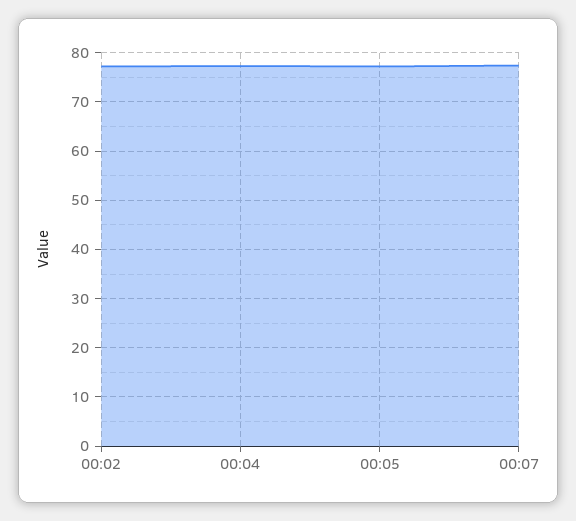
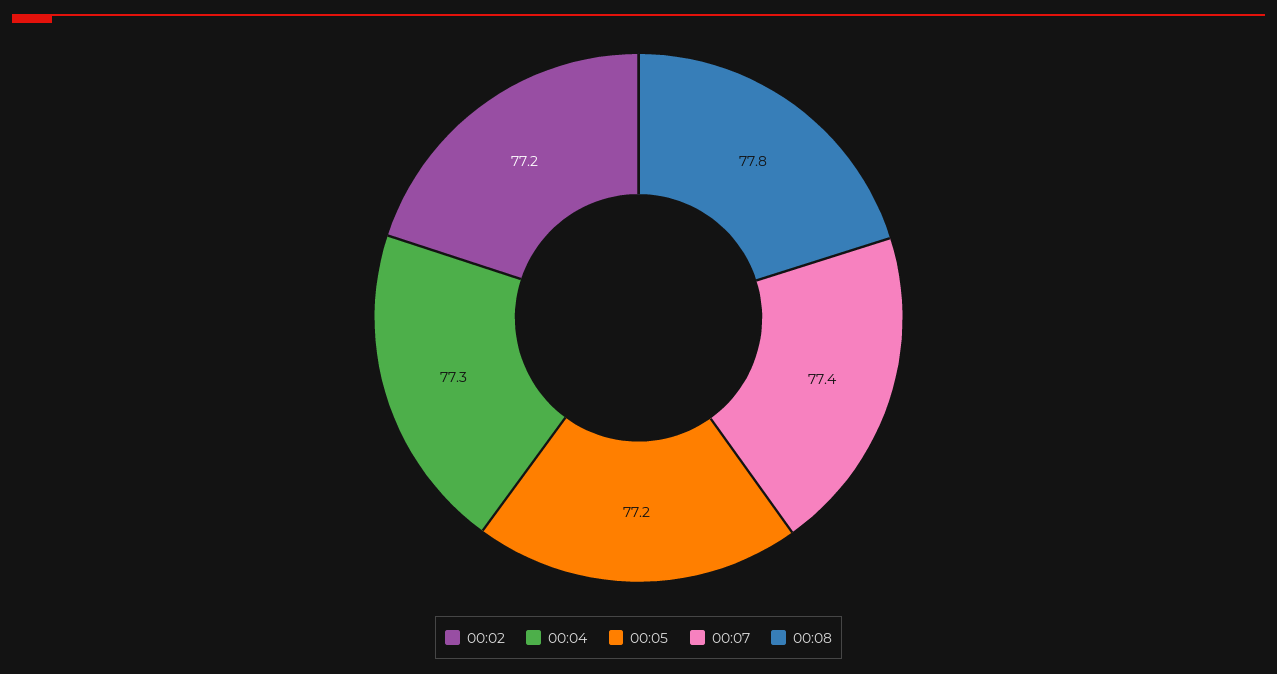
00:08: none -> 77.8

